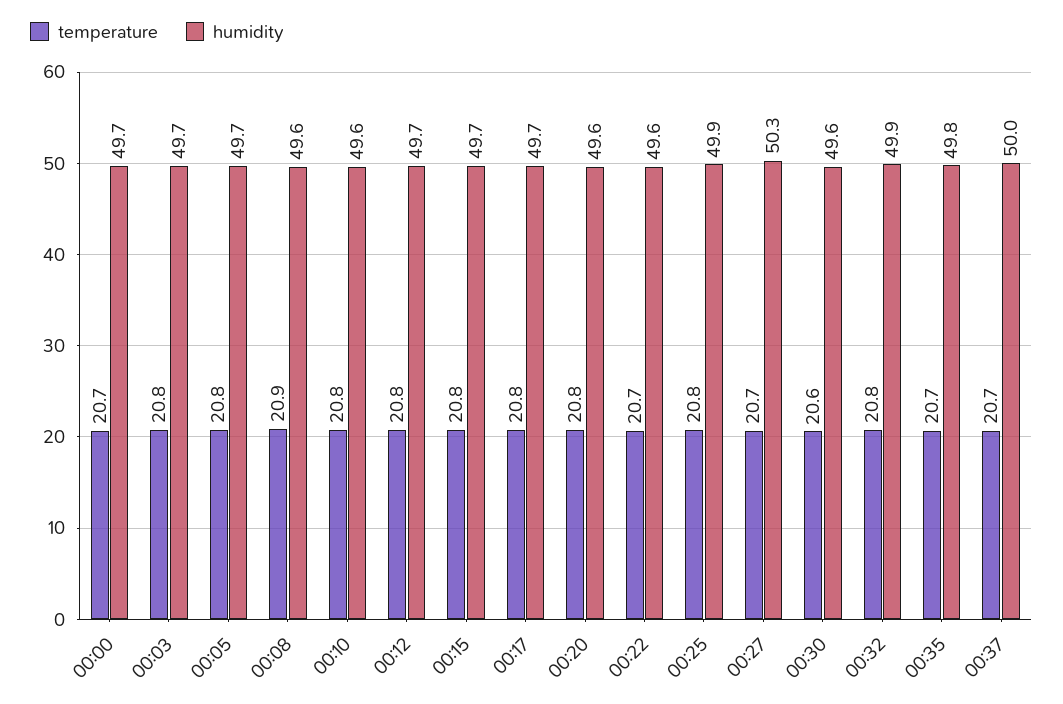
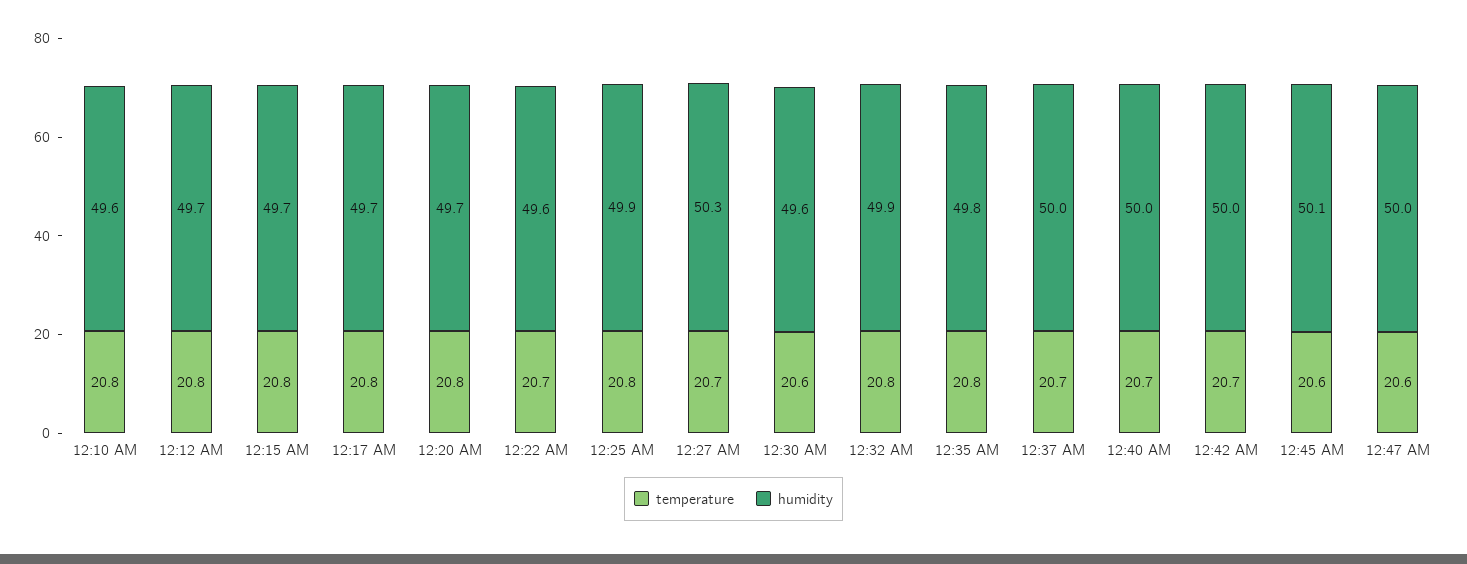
temperature, 00:00: 20.7 -> none
humidity, 00:00: 49.7 -> none
temperature, 00:03: 20.8 -> none
humidity, 00:03: 49.7 -> none
temperature, 00:05: 20.8 -> none
humidity, 00:05: 49.7 -> none
temperature, 00:08: 20.9 -> none
humidity, 00:08: 49.6 -> none
humidity, 00:20: 49.6 -> 49.7
temperature, 00:35: 20.7 -> 20.8
temperature, 12:40 AM: none -> 20.7
humidity, 12:40 AM: none -> 50
temperature, 12:42 AM: none -> 20.7
humidity, 12:42 AM: none -> 50
temperature, 12:45 AM: none -> 20.6
humidity, 12:45 AM: none -> 50.1
temperature, 12:47 AM: none -> 20.6
humidity, 12:47 AM: none -> 50

